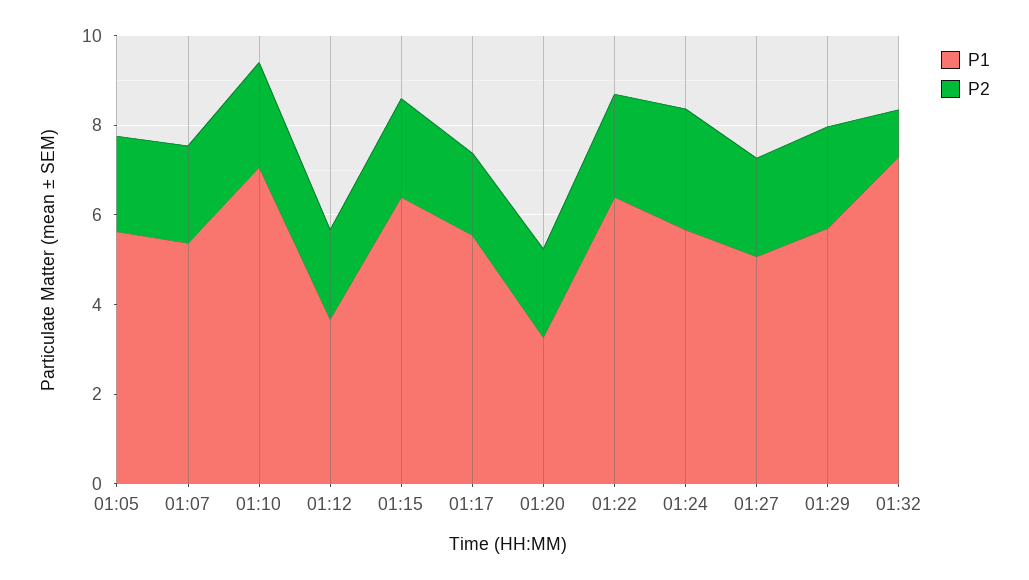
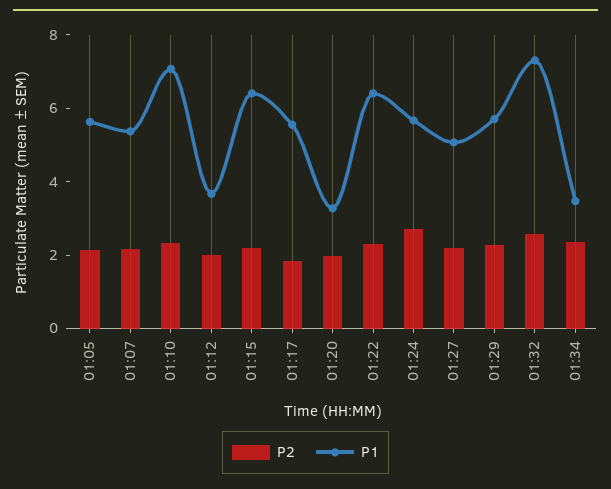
P2, 01:32: 1 -> 2.5
P2, 01:34: none -> 2.5
P1, 01:34: none -> 3.5

